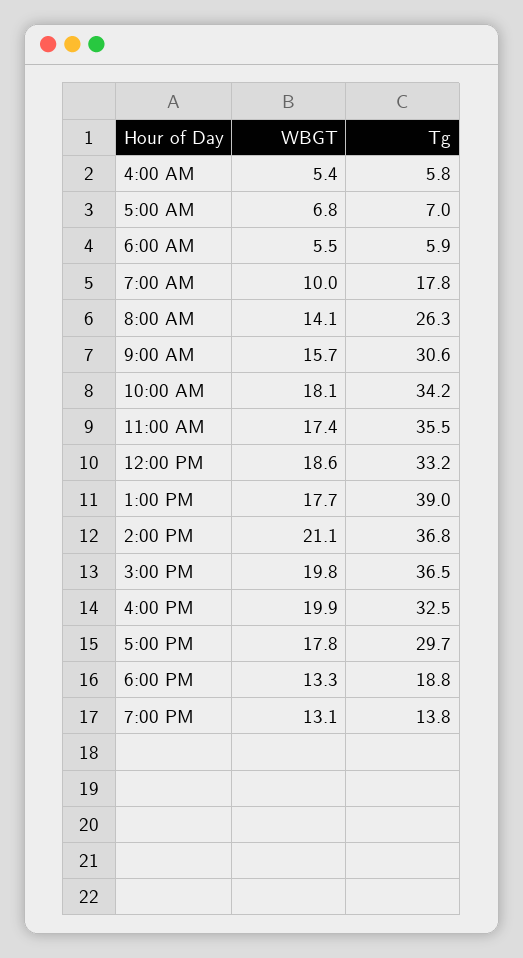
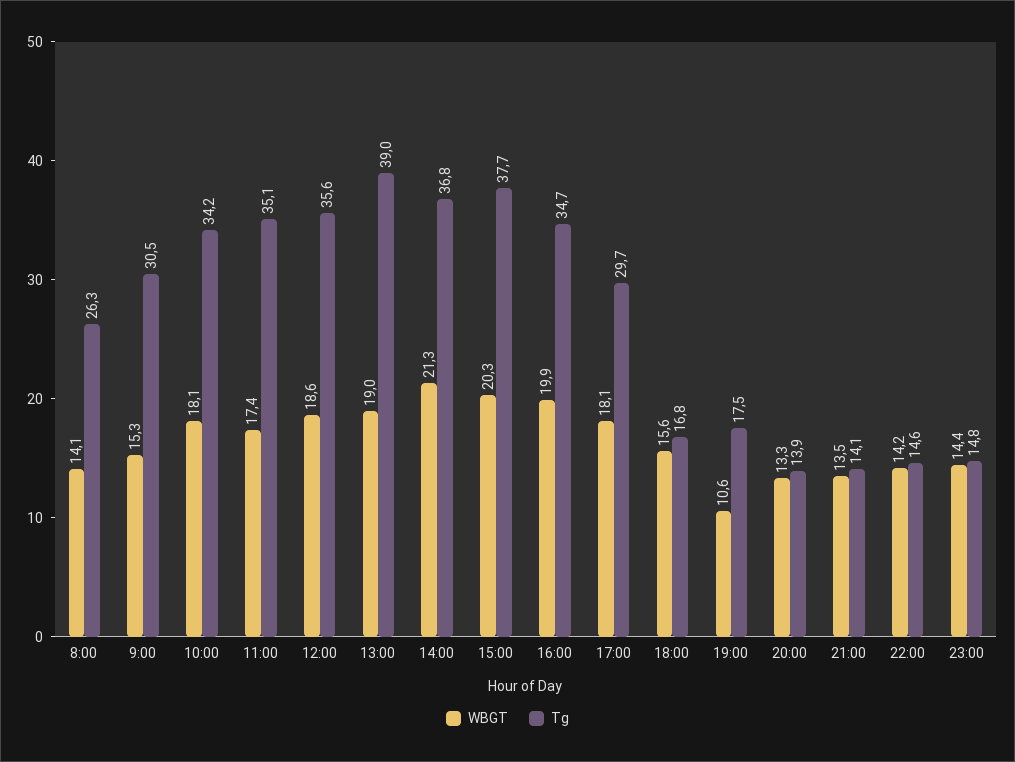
WBGT, 4:00 AM: 5.4 -> none
Tg, 4:00 AM: 5.8 -> none
WBGT, 5:00 AM: 6.8 -> none
Tg, 5:00 AM: 7 -> none
WBGT, 6:00 AM: 5.5 -> none
Tg, 6:00 AM: 5.9 -> none
WBGT, 7:00 AM: 10 -> none
Tg, 7:00 AM: 17.8 -> none
WBGT, 9:00 AM: 15.7 -> 15.3
Tg, 9:00 AM: 30.6 -> 30.5
Tg, 11:00 AM: 35.5 -> 35.1
Tg, 12:00 PM: 33.2 -> 35.6
WBGT, 1:00 PM: 17.7 -> 19
WBGT, 2:00 PM: 21.1 -> 21.3
WBGT, 3:00 PM: 19.8 -> 20.3
Tg, 3:00 PM: 36.5 -> 37.7
Tg, 4:00 PM: 32.5 -> 34.7
WBGT, 5:00 PM: 17.8 -> 18.1
WBGT, 6:00 PM: 13.3 -> 15.6
Tg, 6:00 PM: 18.8 -> 16.8
WBGT, 7:00 PM: 13.1 -> 10.6
Tg, 7:00 PM: 13.8 -> 17.5
WBGT, 20:00: none -> 13.3
Tg, 20:00: none -> 13.9
WBGT, 21:00: none -> 13.5
Tg, 21:00: none -> 14.1
WBGT, 22:00: none -> 14.2
Tg, 22:00: none -> 14.6
WBGT, 23:00: none -> 14.4
Tg, 23:00: none -> 14.8

